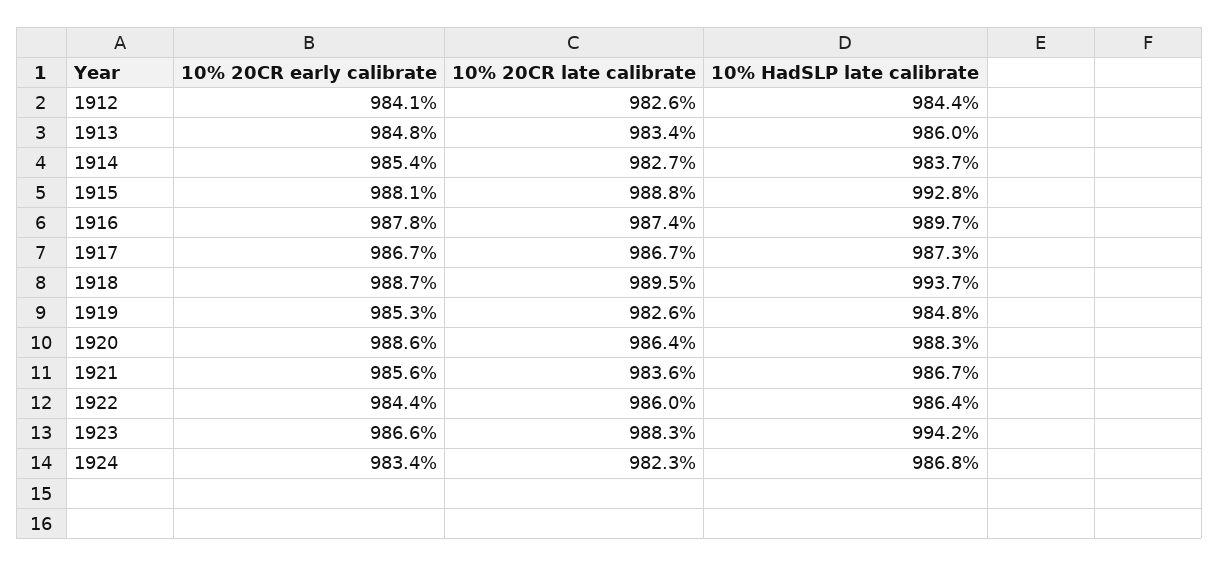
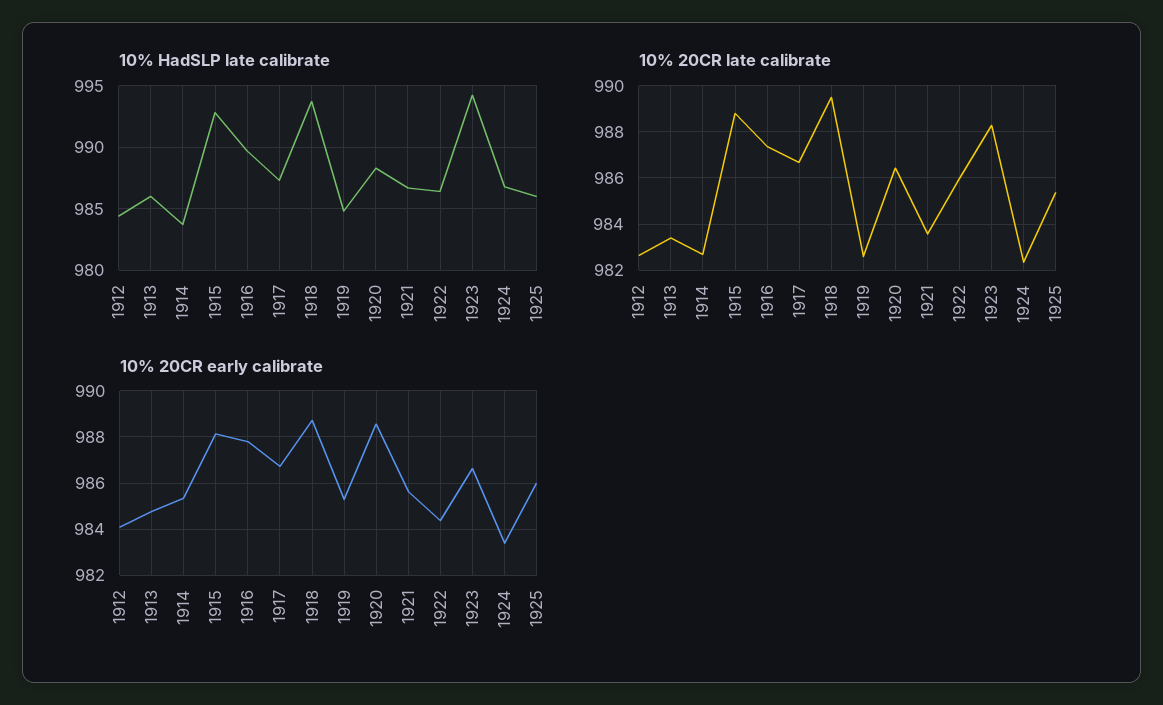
10% HadSLP late calibrate, 1925: none -> 986
10% 20CR late calibrate, 1925: none -> 985.5
10% 20CR early calibrate, 1925: none -> 986

